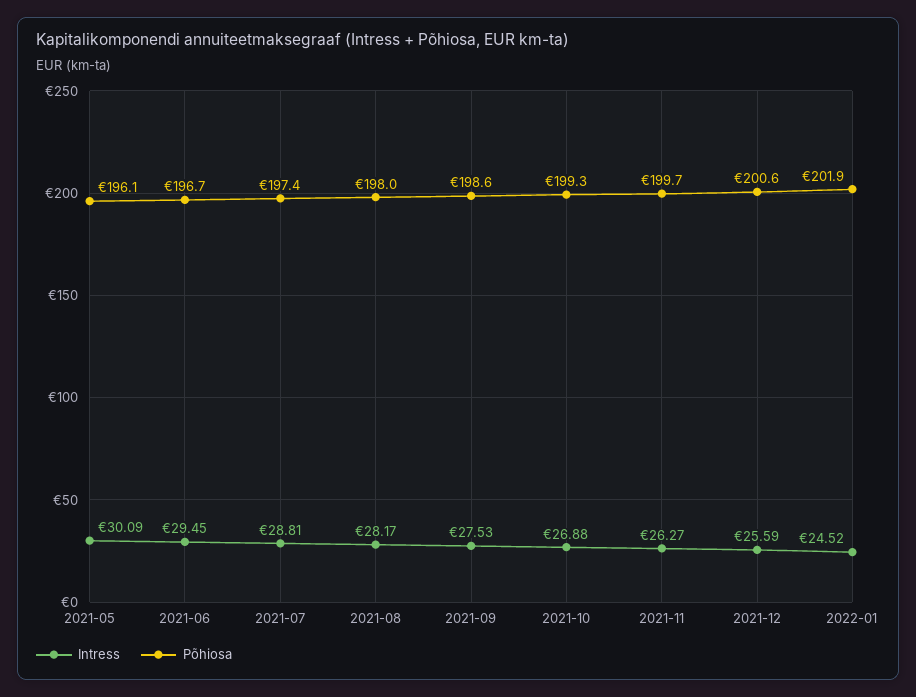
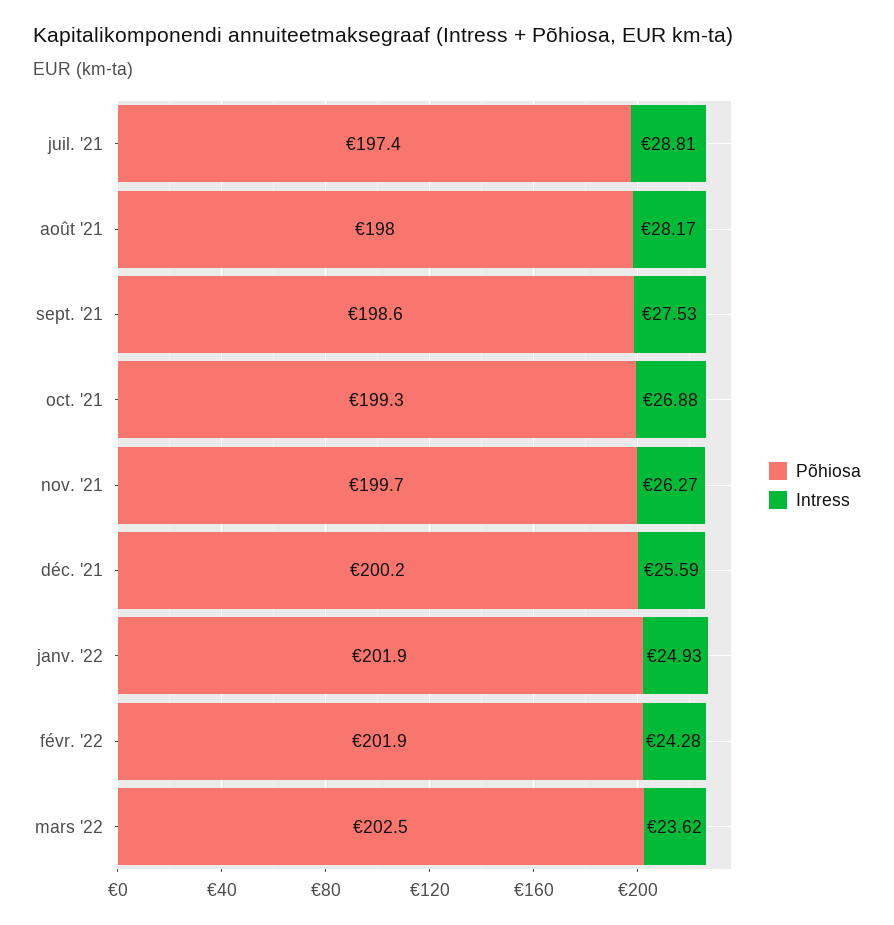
Intress, 2021-05: 30.09 -> none
Põhiosa, 2021-05: 196.1 -> none
Intress, 2021-06: 29.45 -> none
Põhiosa, 2021-06: 196.7 -> none
Põhiosa, 2021-12: 200.6 -> 200.2
Intress, 2022-01: 24.52 -> 24.93
Põhiosa, févr. '22: none -> 201.9
Intress, févr. '22: none -> 24.28
Põhiosa, mars '22: none -> 202.5
Intress, mars '22: none -> 23.62

